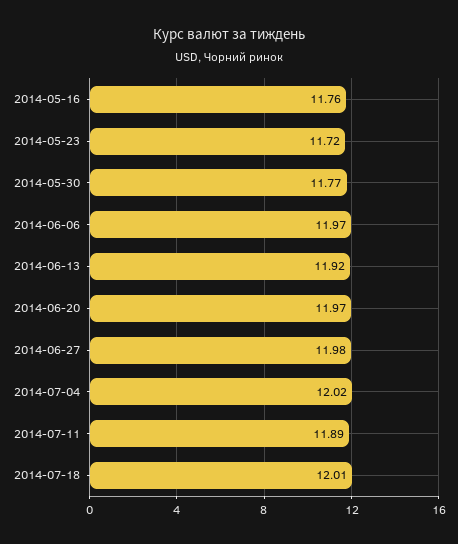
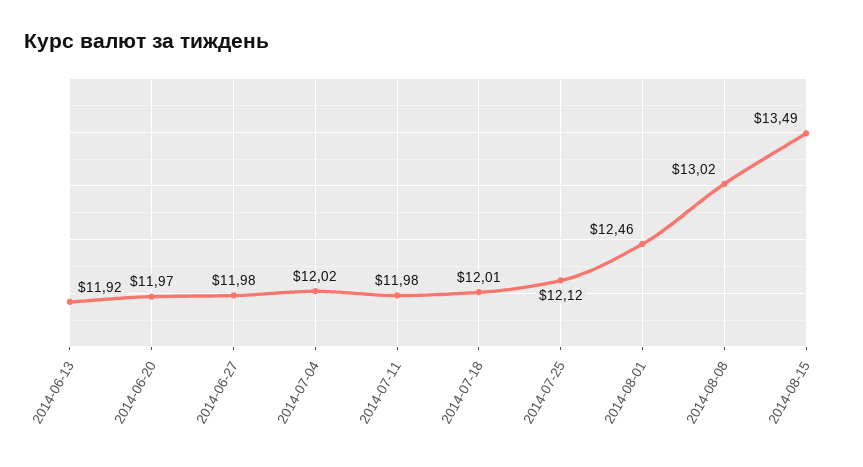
2014-05-16: 11.76 -> none
2014-05-23: 11.72 -> none
2014-05-30: 11.77 -> none
2014-06-06: 11.97 -> none
2014-07-11: 11.89 -> 11.98
2014-07-25: none -> 12.12
2014-08-01: none -> 12.46
2014-08-08: none -> 13.02
2014-08-15: none -> 13.49

